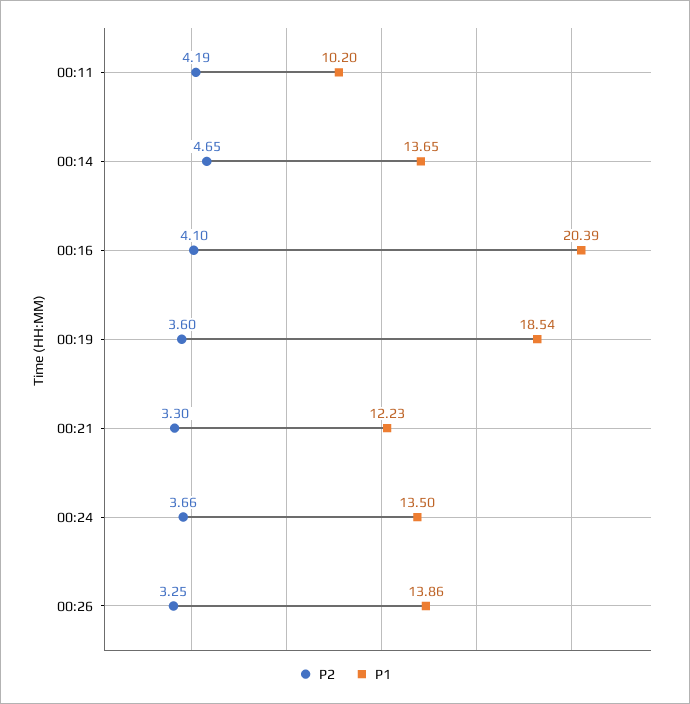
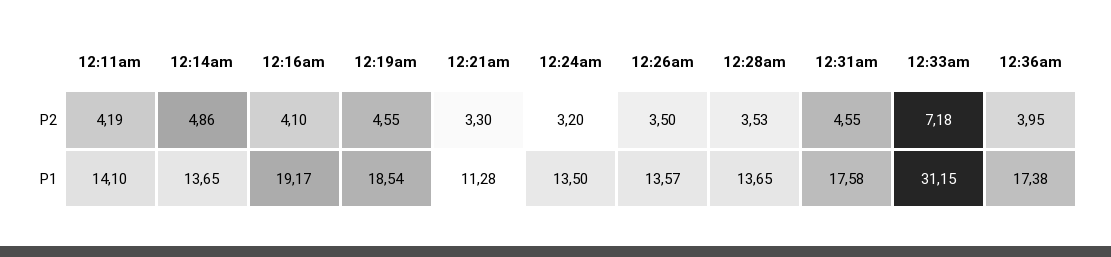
P1, 00:11: 10.2 -> 14.1
P2, 00:14: 4.65 -> 4.86
P1, 00:16: 20.39 -> 19.17
P2, 00:19: 3.6 -> 4.55
P1, 00:21: 12.23 -> 11.28
P2, 00:24: 3.66 -> 3.2
P2, 00:26: 3.25 -> 3.5
P1, 00:26: 13.86 -> 13.57
P2, 12:28am: none -> 3.53
P2, 12:31am: none -> 4.55
P2, 12:33am: none -> 7.18
P2, 12:36am: none -> 3.95
P1, 12:28am: none -> 13.65
P1, 12:31am: none -> 17.58
P1, 12:33am: none -> 31.15
P1, 12:36am: none -> 17.38

